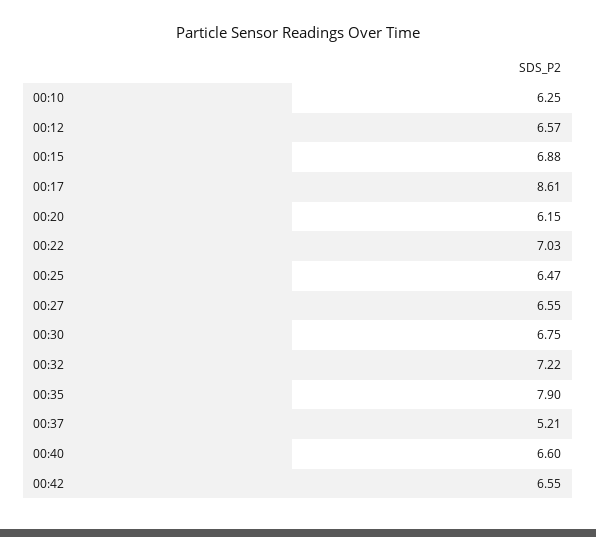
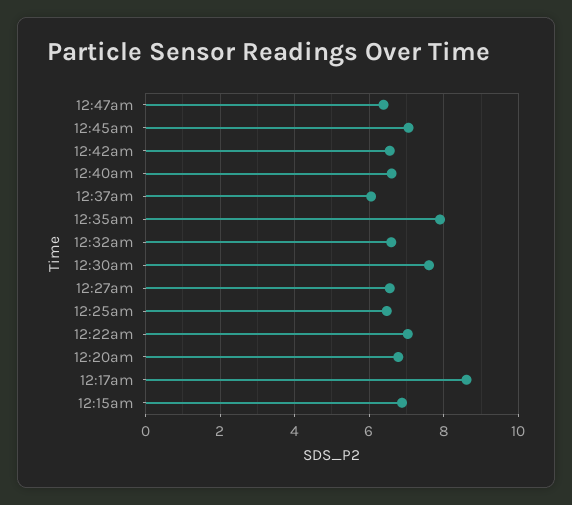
00:10: 6.25 -> none
00:12: 6.57 -> none
00:20: 6.15 -> 6.8
00:30: 6.75 -> 7.6
00:32: 7.22 -> 6.6
00:37: 5.21 -> 6
12:47am: none -> 6.4
12:45am: none -> 7

